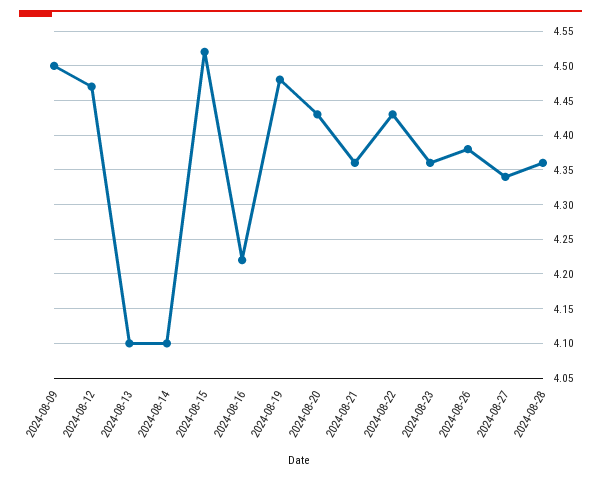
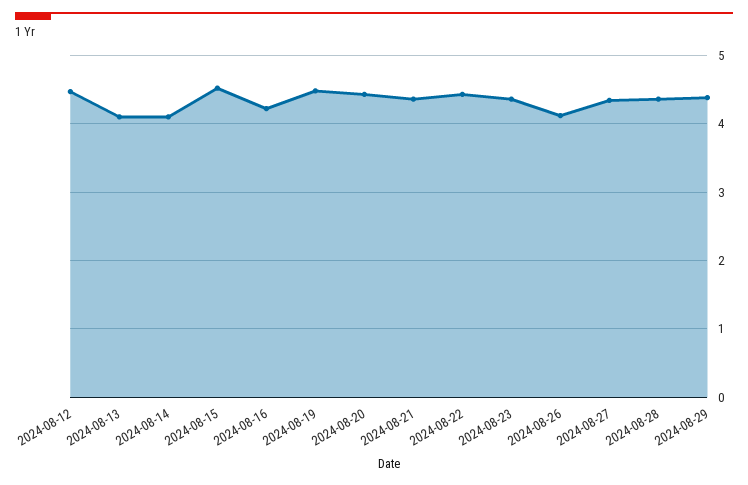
2024-08-09: 4.5 -> none
2024-08-26: 4.38 -> 4.1
2024-08-29: none -> 4.4

